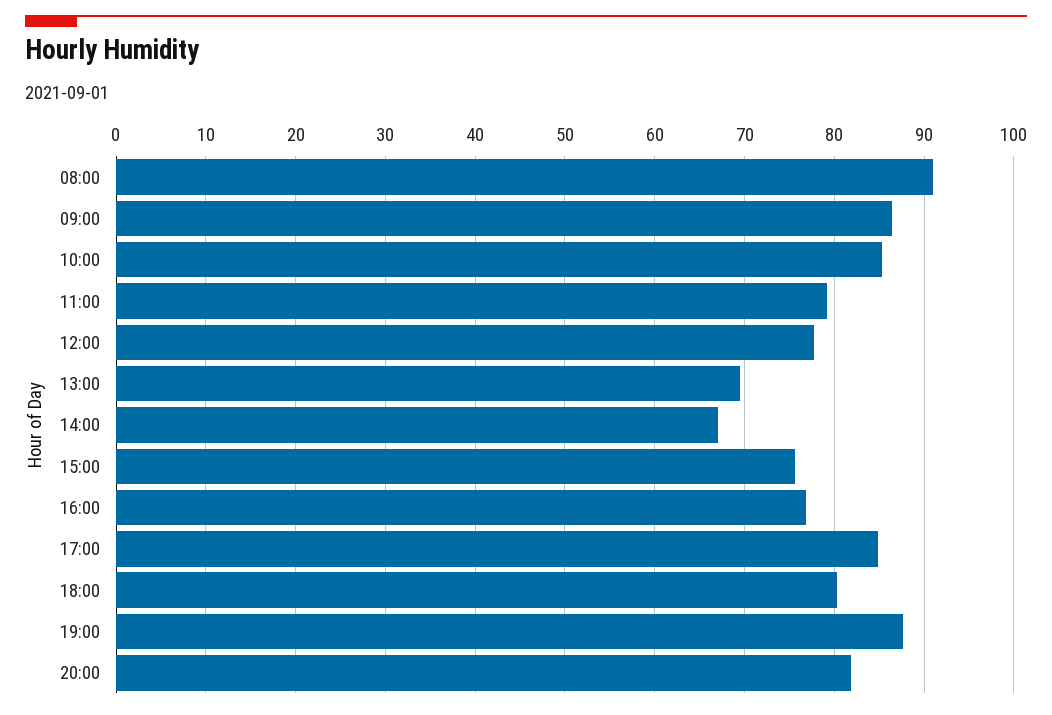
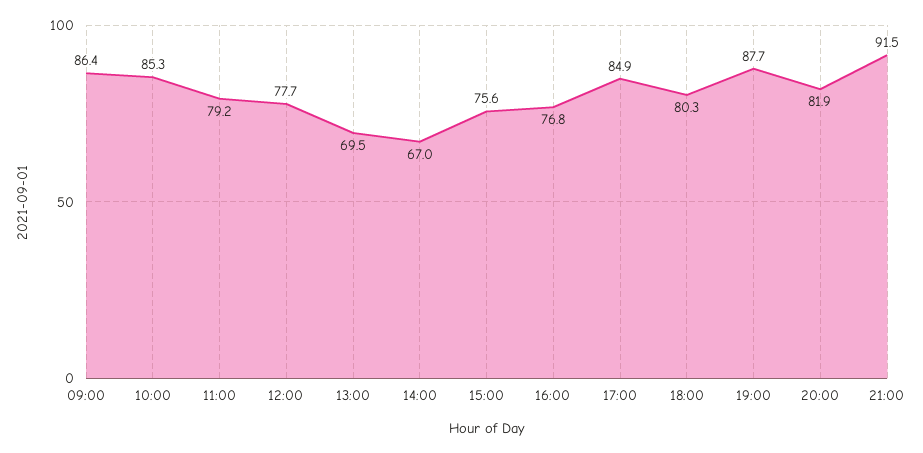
08:00: 91 -> none
21:00: none -> 91.5

